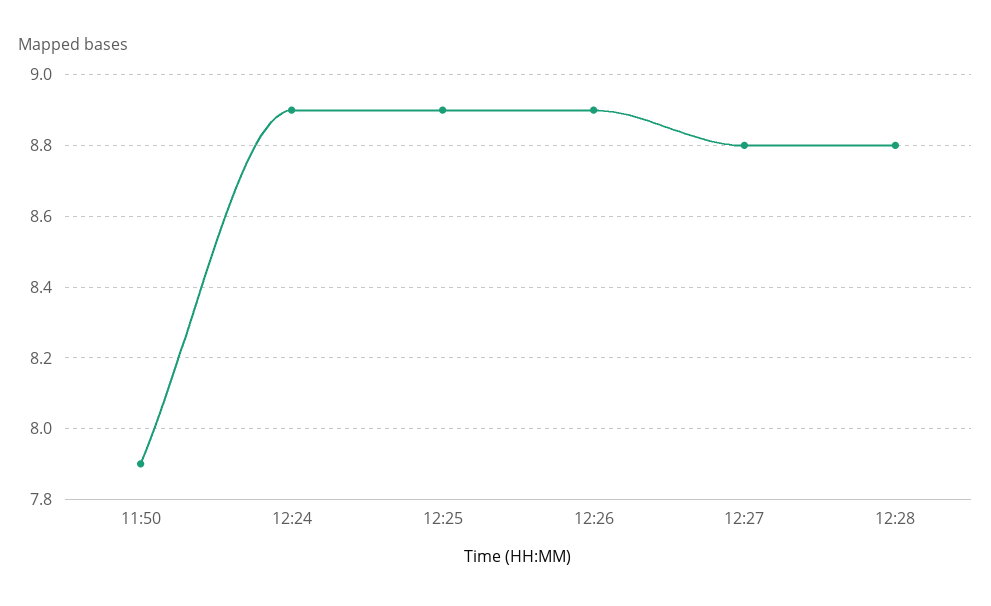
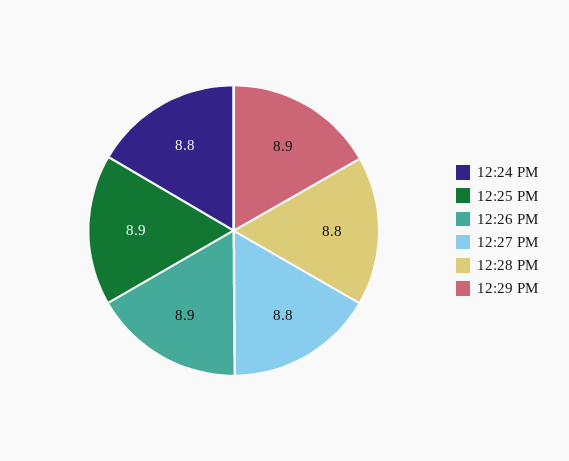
11:50: 7.9 -> none
12:24: 8.9 -> 8.8
12:29 PM: none -> 8.9

